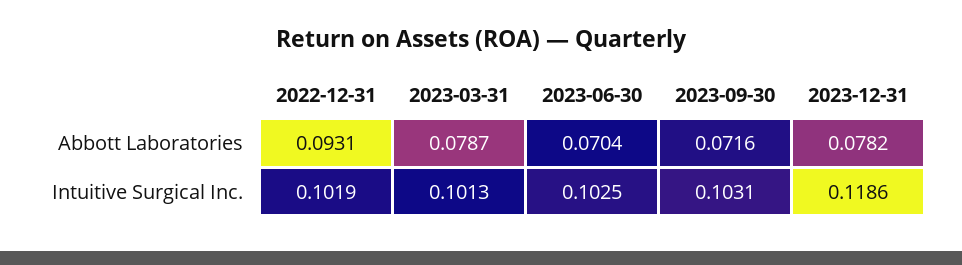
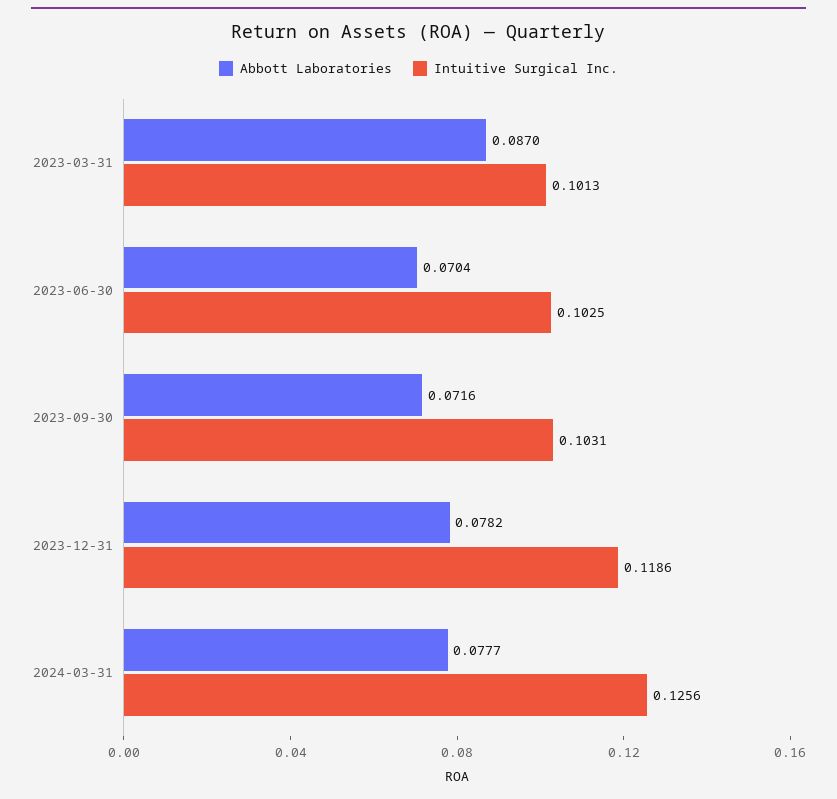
Abbott Laboratories, 2022-12-31: 0.0931 -> none
Abbott Laboratories, 2023-03-31: 0.0787 -> 0.087
Intuitive Surgical Inc., 2022-12-31: 0.1019 -> none
Abbott Laboratories, 2024-03-31: none -> 0.0777
Intuitive Surgical Inc., 2024-03-31: none -> 0.1256

